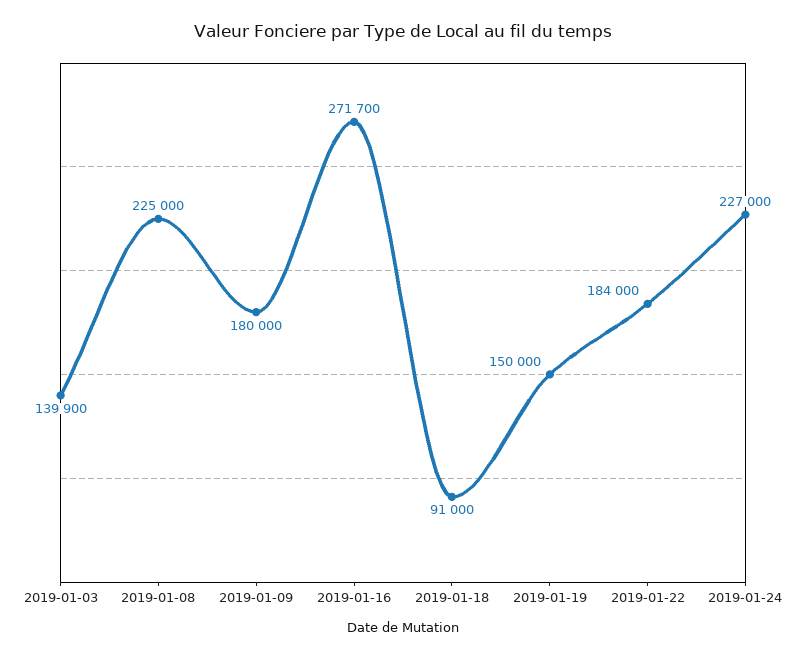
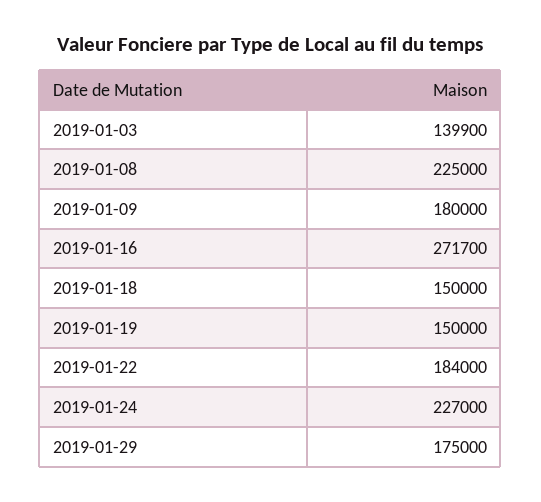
2019-01-18: 91000 -> 150000
2019-01-29: none -> 175000

